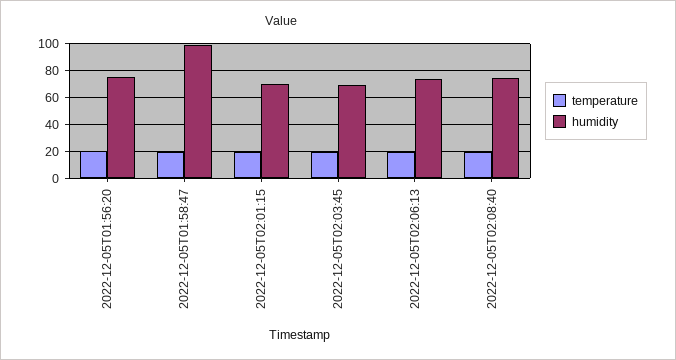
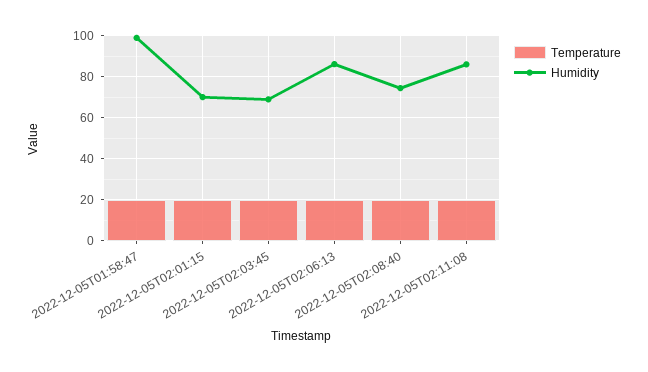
temperature, 2022-12-05T01:56:20: 20 -> none
humidity, 2022-12-05T01:56:20: 75 -> none
humidity, 2022-12-05T02:06:13: 75 -> 85
temperature, 2022-12-05T02:11:08: none -> 20
humidity, 2022-12-05T02:11:08: none -> 85

